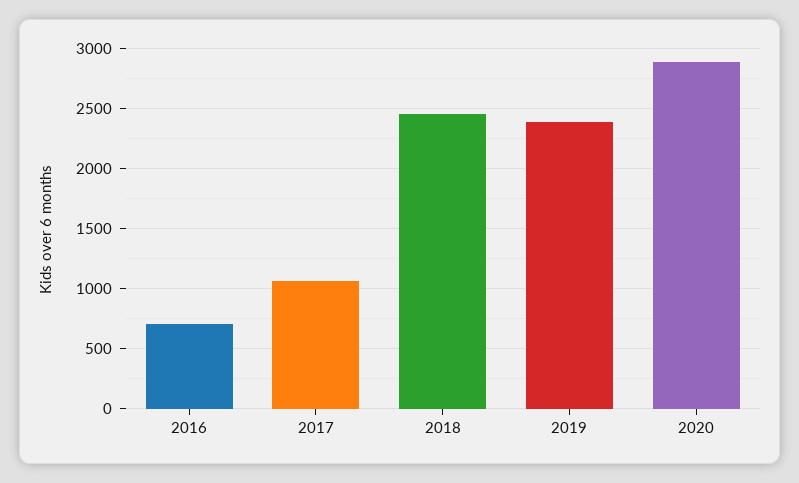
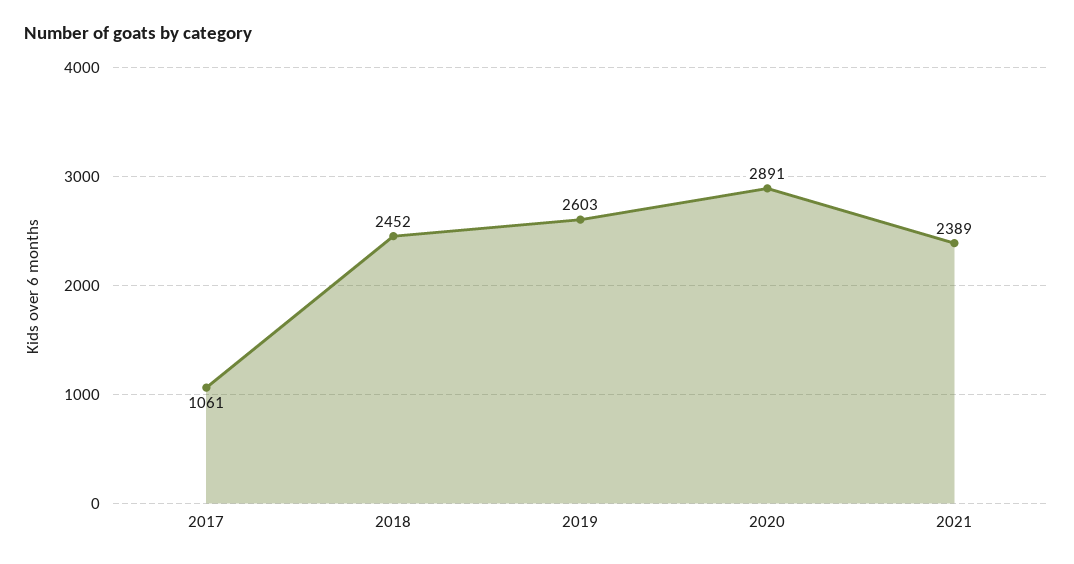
2016: 700 -> none
2019: 2400 -> 2603
2021: none -> 2389

